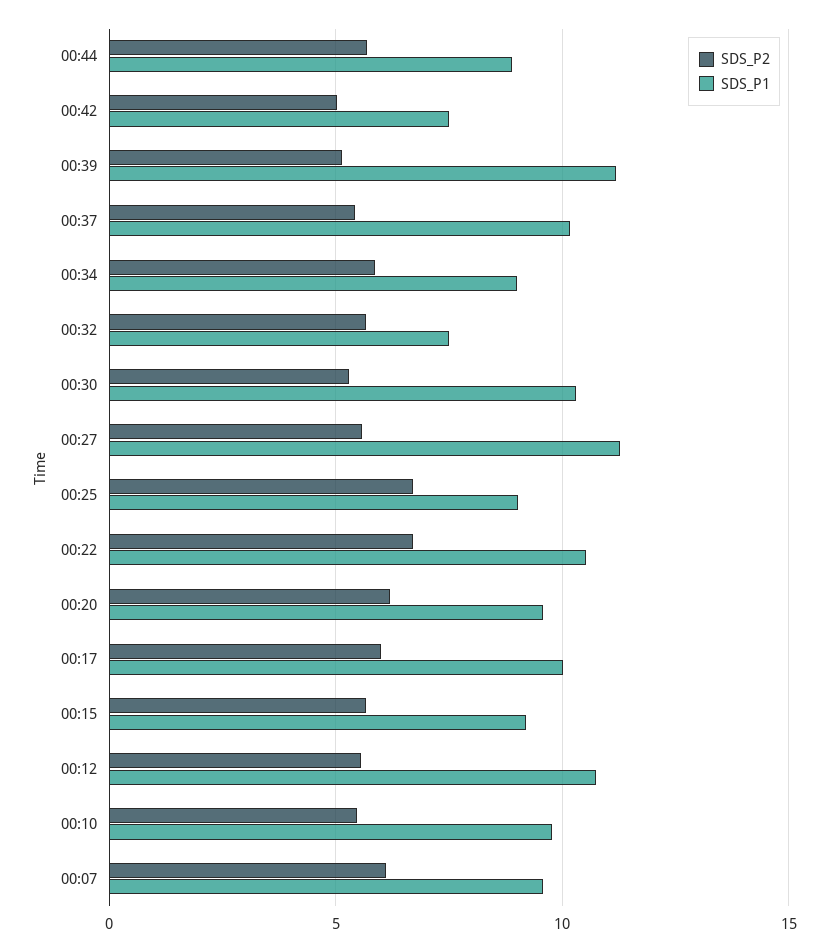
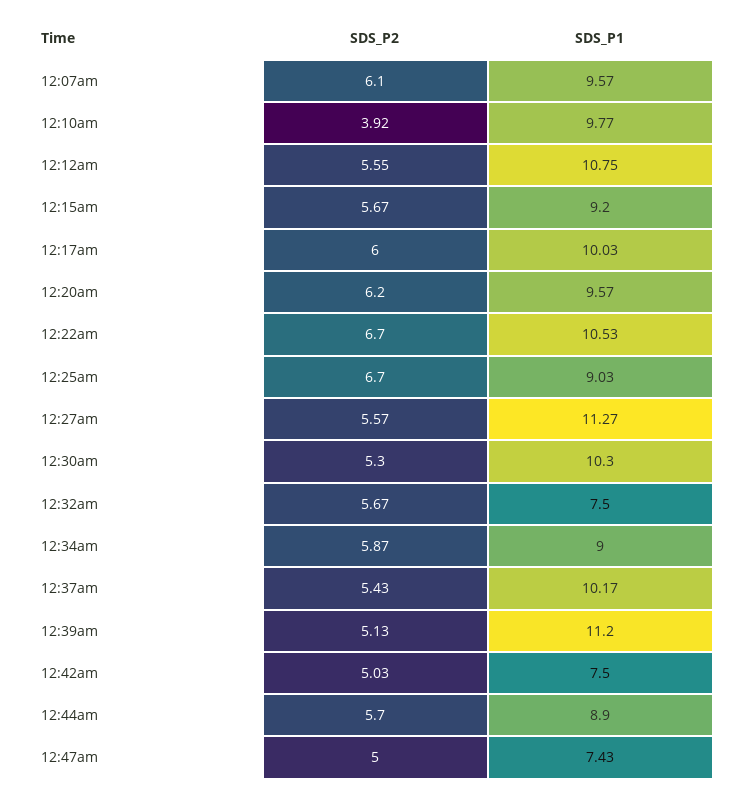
SDS_P2, 00:10: 5.5 -> 3.92
SDS_P2, 12:47am: none -> 5
SDS_P1, 12:47am: none -> 7.43

